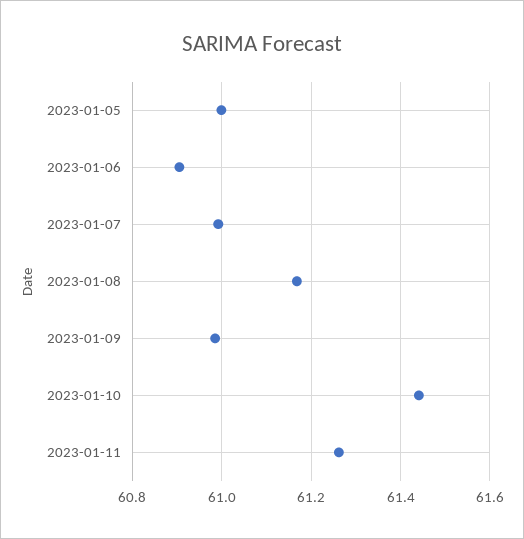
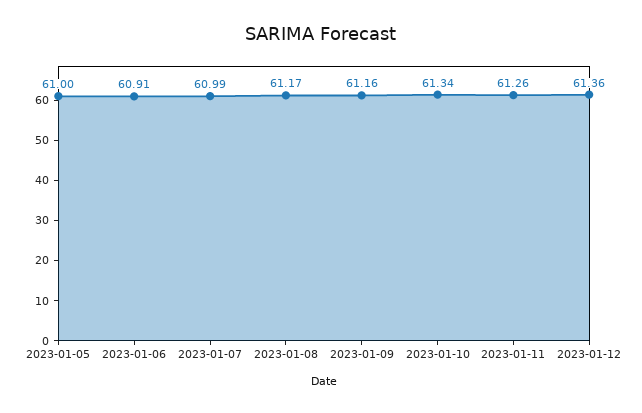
2023-01-09: 60.98 -> 61.16
2023-01-10: 61.44 -> 61.34
2023-01-12: none -> 61.36

